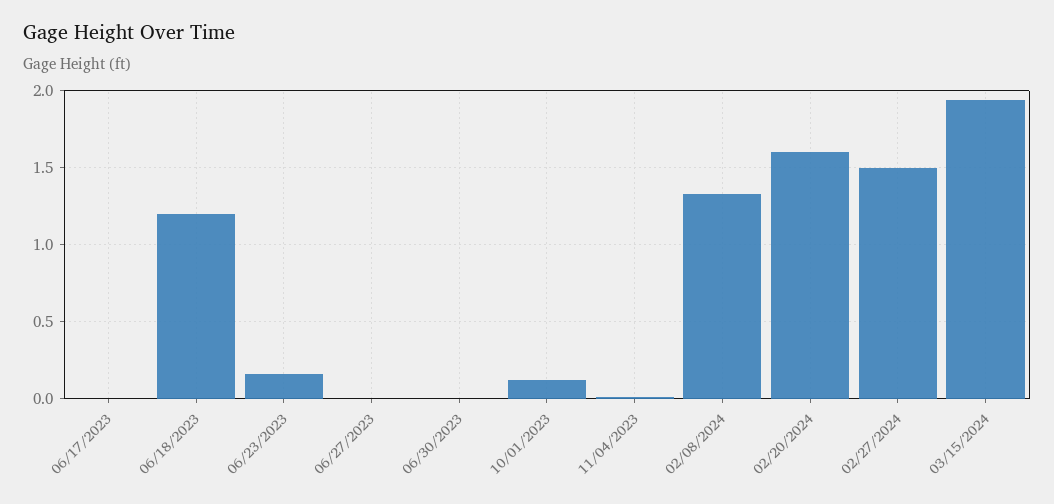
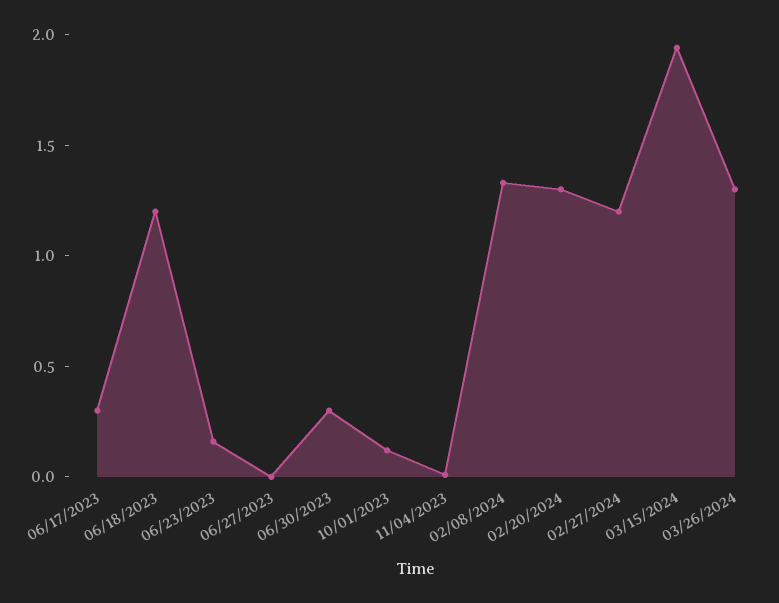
06/17/2023: 0 -> 0.3
06/30/2023: 0 -> 0.3
02/20/2024: 1.6 -> 1.3
02/27/2024: 1.5 -> 1.2
03/26/2024: none -> 1.3

